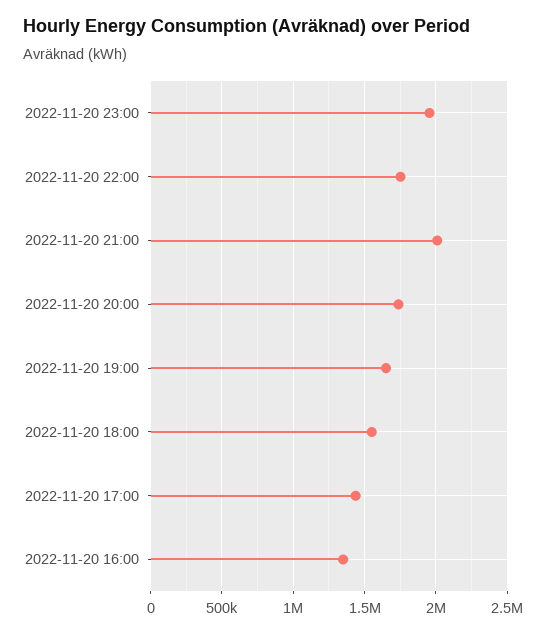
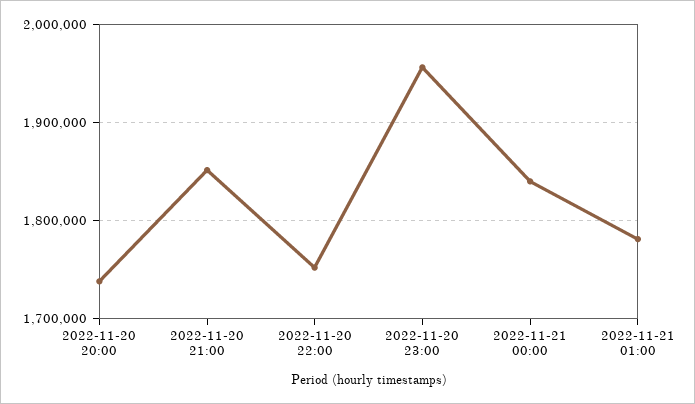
2022-11-20 21:00: 2000000 -> 1850000
2022-11-20 19:00: 1650000 -> none
2022-11-20 18:00: 1550000 -> none
2022-11-20 17:00: 1450000 -> none
2022-11-20 16:00: 1350000 -> none
2022-11-21 00:00: none -> 1840000
2022-11-21 01:00: none -> 1780000

